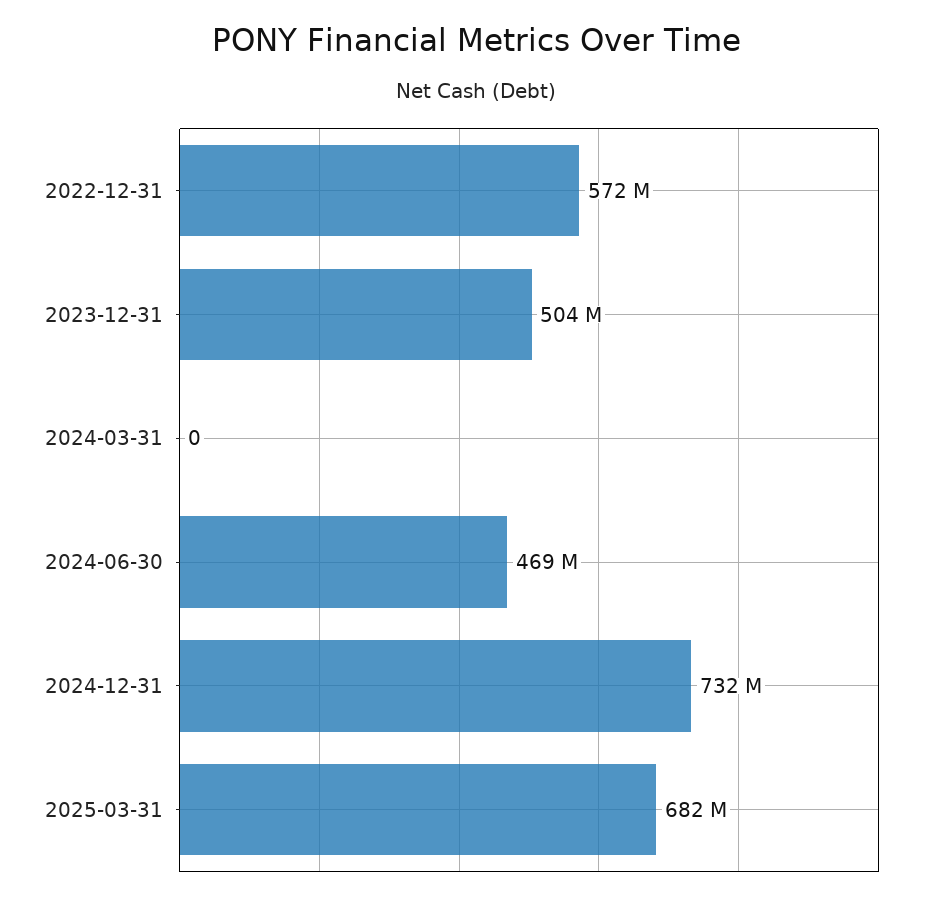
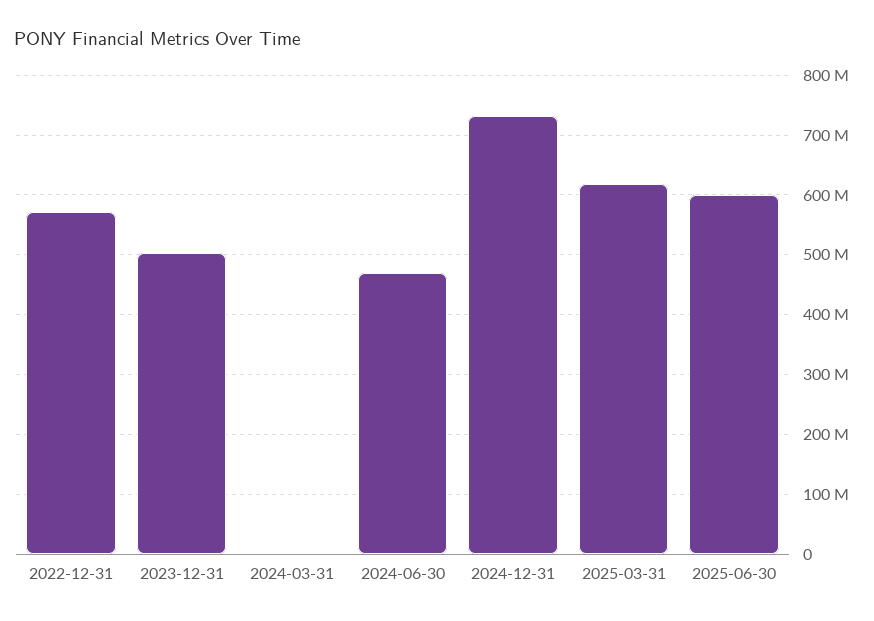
2025-03-31: 682000000 -> 620000000
2025-06-30: none -> 600000000

